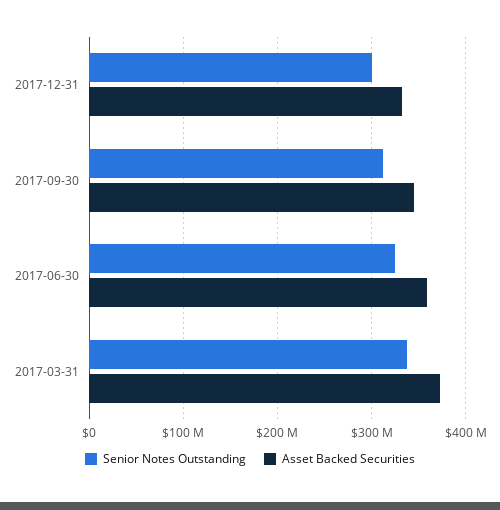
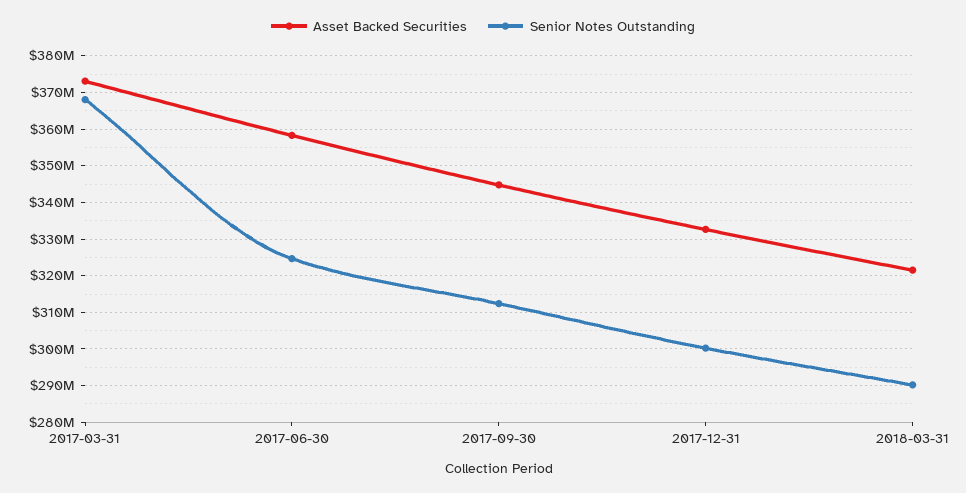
Senior Notes Outstanding, 2017-03-31: 340000000 -> 368000000
Asset Backed Securities, 2018-03-31: none -> 322000000
Senior Notes Outstanding, 2018-03-31: none -> 290000000

